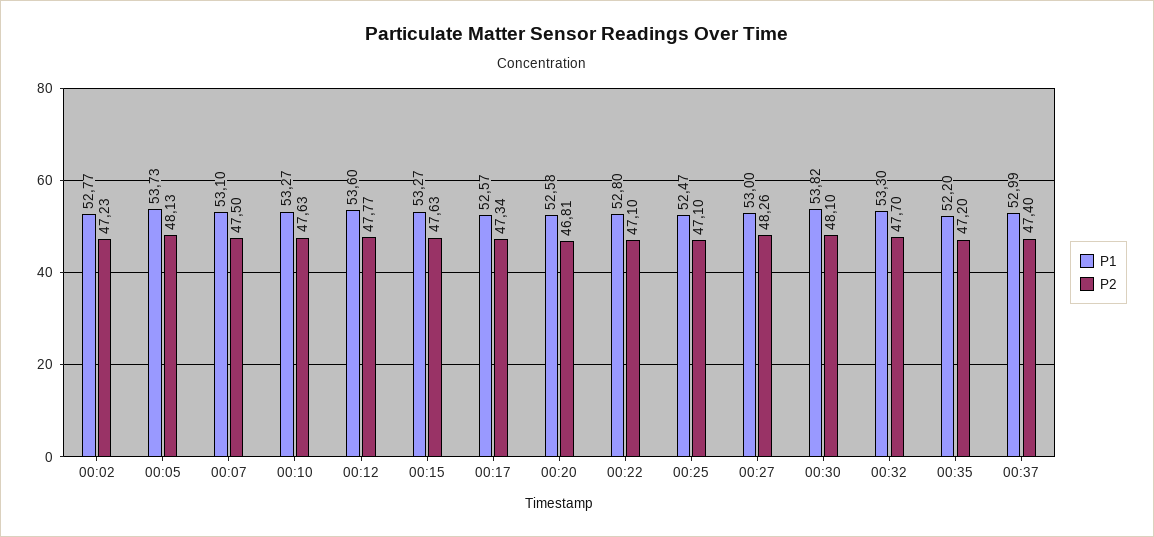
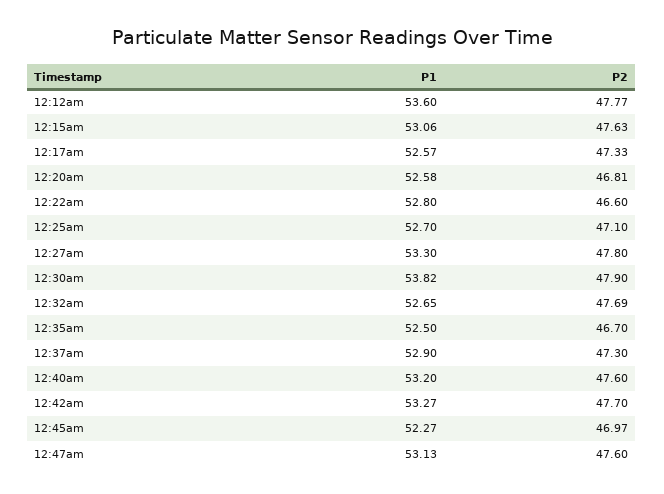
P1, 00:02: 52.77 -> none
P2, 00:02: 47.23 -> none
P1, 00:05: 53.73 -> none
P2, 00:05: 48.13 -> none
P1, 00:07: 53.1 -> none
P2, 00:07: 47.5 -> none
P1, 00:10: 53.27 -> none
P2, 00:10: 47.63 -> none
P1, 00:15: 53.27 -> 53.06
P2, 00:17: 47.34 -> 47.33
P2, 00:22: 47.1 -> 46.6
P1, 00:25: 52.47 -> 52.7
P1, 00:27: 53 -> 53.3
P2, 00:27: 48.26 -> 47.8
P2, 00:30: 48.1 -> 47.9
P1, 00:32: 53.3 -> 52.65
P2, 00:32: 47.7 -> 47.69
P1, 00:35: 52.2 -> 52.5
P2, 00:35: 47.2 -> 46.7
P1, 00:37: 52.99 -> 52.9
P2, 00:37: 47.4 -> 47.3
P1, 12:40am: none -> 53.2
P2, 12:40am: none -> 47.6
P1, 12:42am: none -> 53.27
P2, 12:42am: none -> 47.7
P1, 12:45am: none -> 52.27
P2, 12:45am: none -> 46.97
P1, 12:47am: none -> 53.13
P2, 12:47am: none -> 47.6

